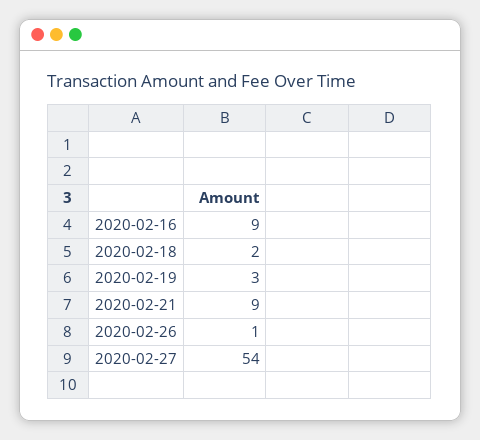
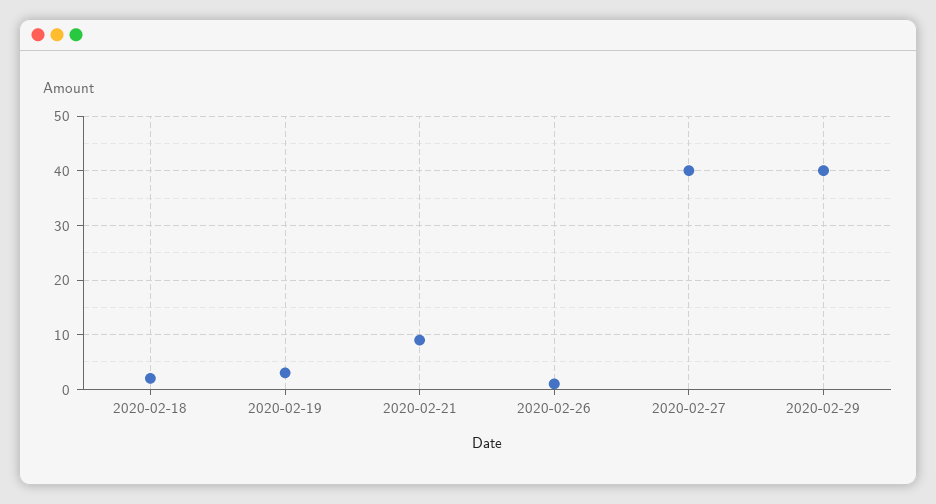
2020-02-16: 9 -> none
2020-02-27: 54 -> 40
2020-02-29: none -> 40

